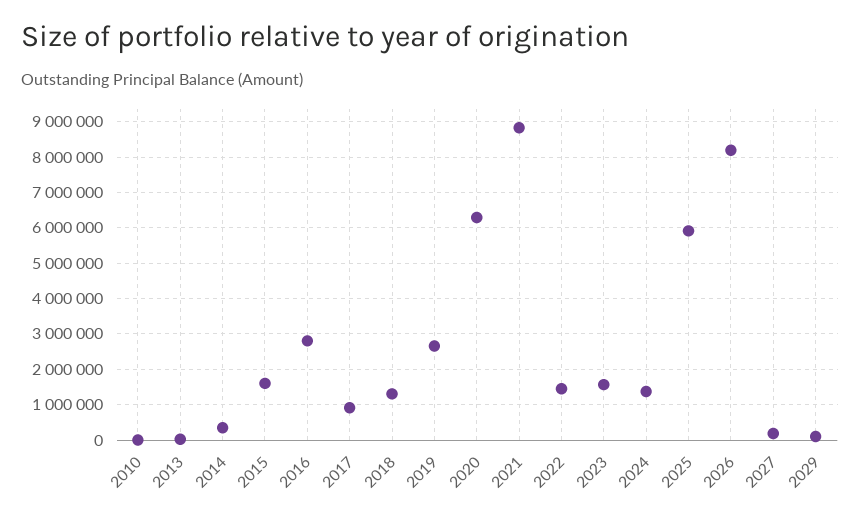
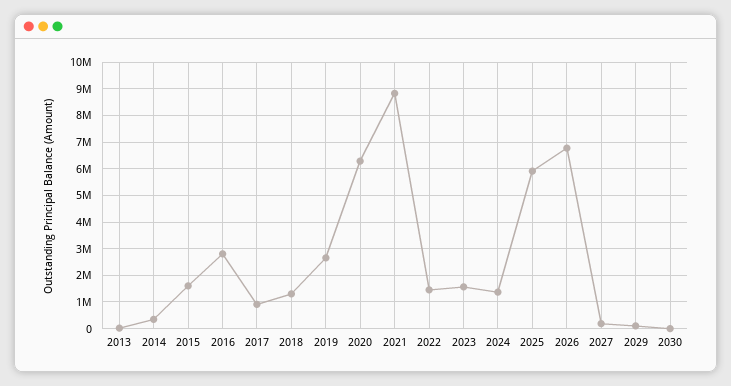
2010: 0 -> none
2026: 8200000 -> 6750000
2030: none -> 0

